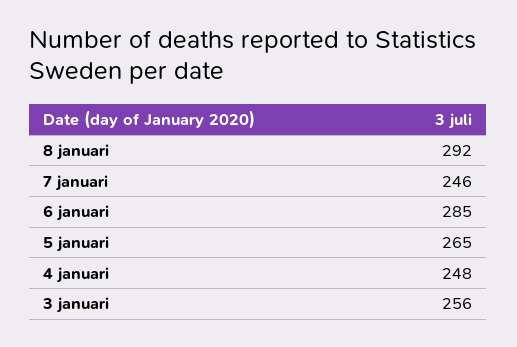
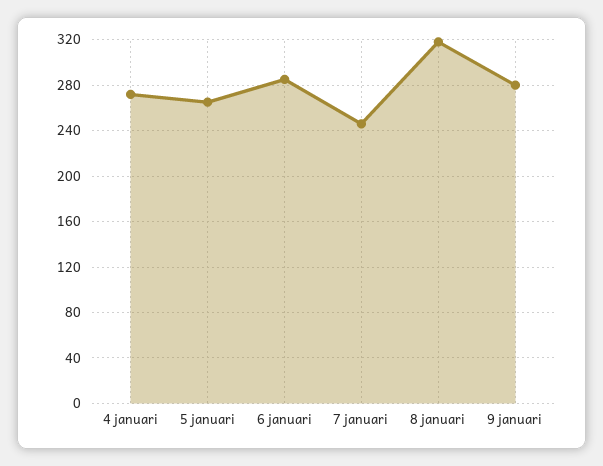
8 januari: 292 -> 320
4 januari: 248 -> 270
3 januari: 256 -> none
9 januari: none -> 280

